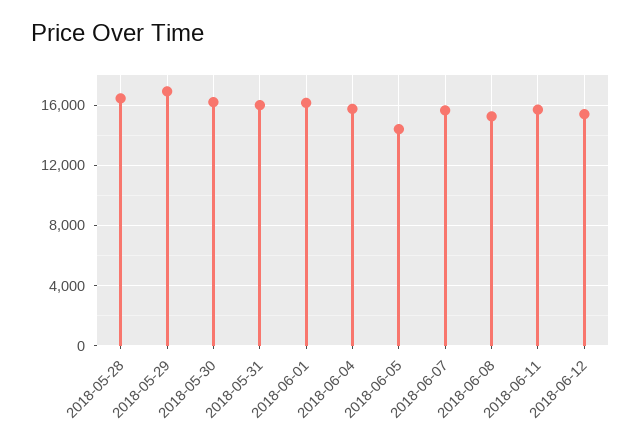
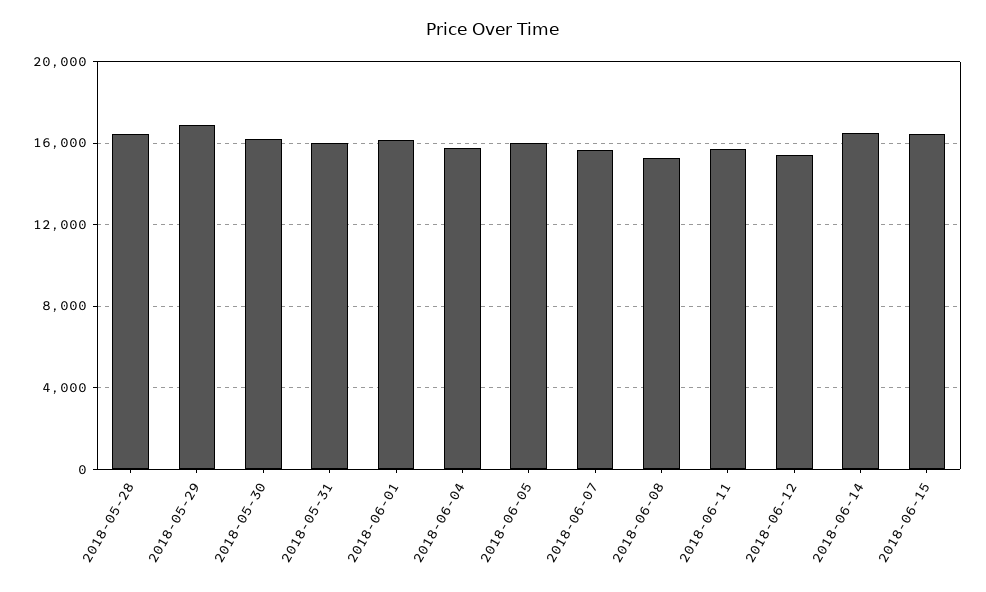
2018-06-05: 14500 -> 16000
2018-06-14: none -> 16500
2018-06-15: none -> 16500

